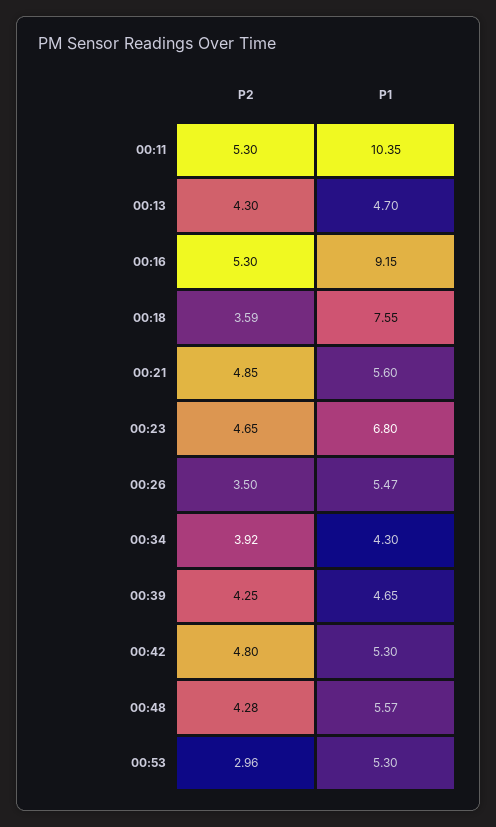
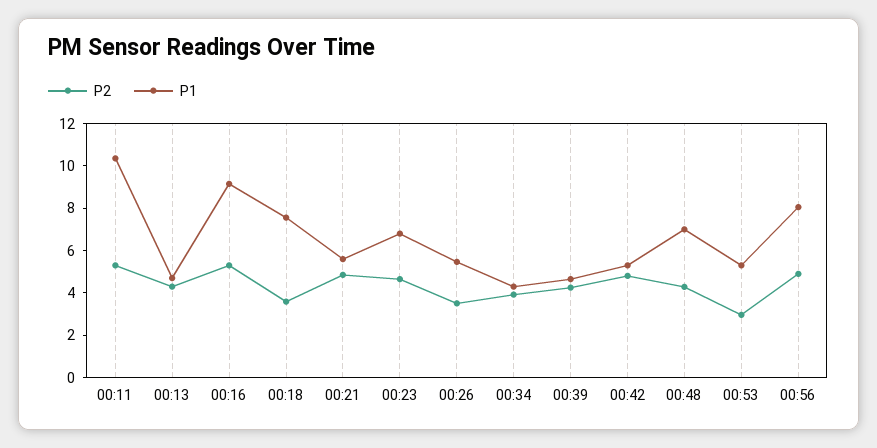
P1, 00:48: 5.57 -> 7
P2, 00:56: none -> 5
P1, 00:56: none -> 8

